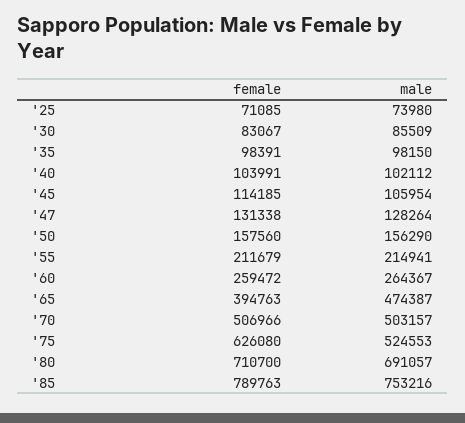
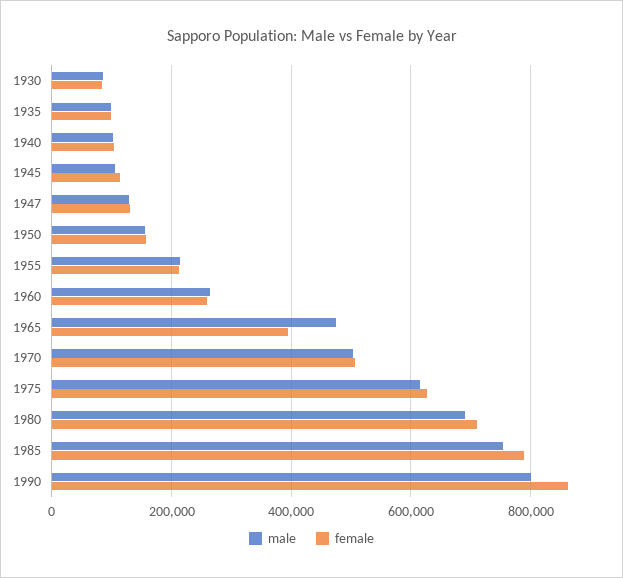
female, '25: 71085 -> none
male, '25: 73980 -> none
male, '75: 524553 -> 620000
male, 1990: none -> 800000
female, 1990: none -> 860000

